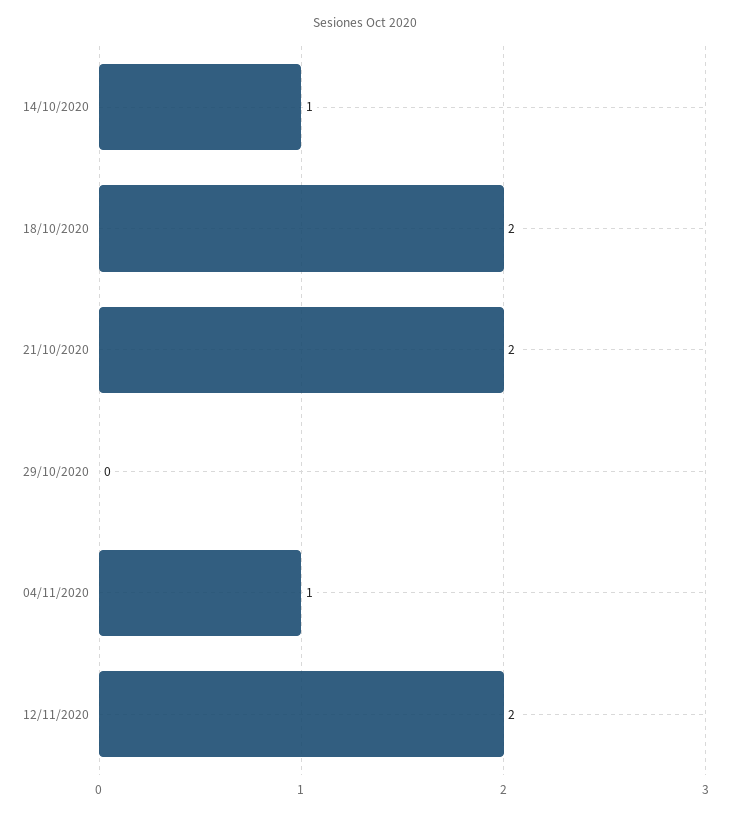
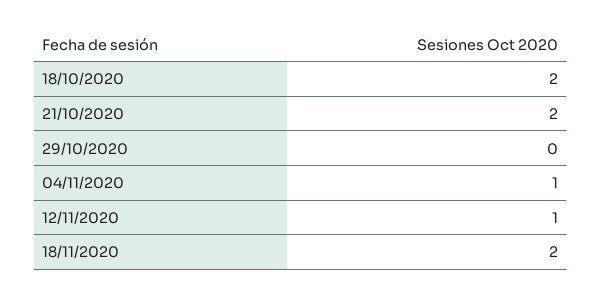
14/10/2020: 1 -> none
12/11/2020: 2 -> 1
18/11/2020: none -> 2

